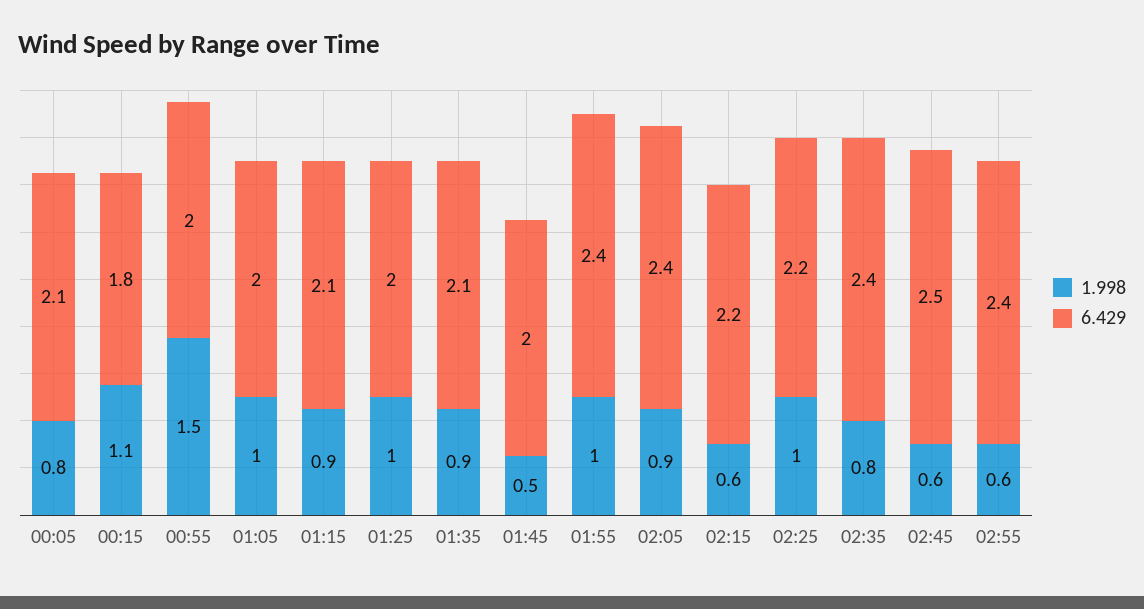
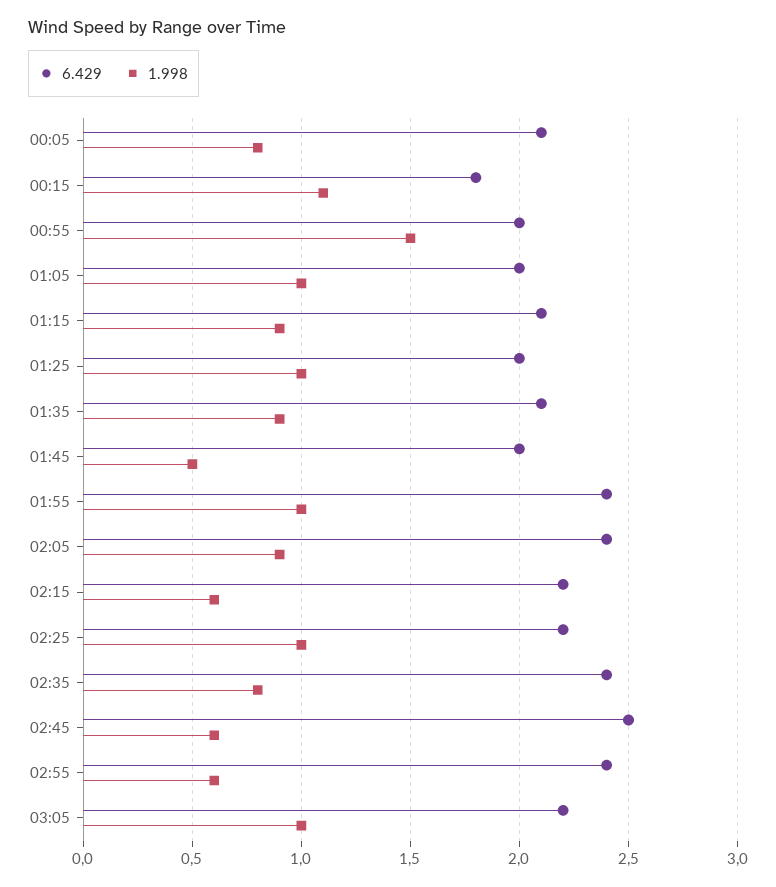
6.429, 03:05: none -> 2.2
1.998, 03:05: none -> 1

